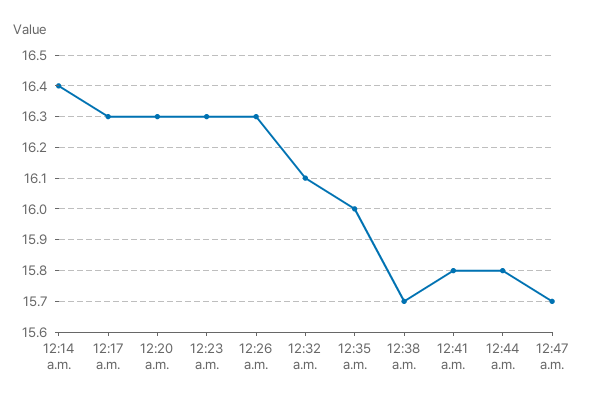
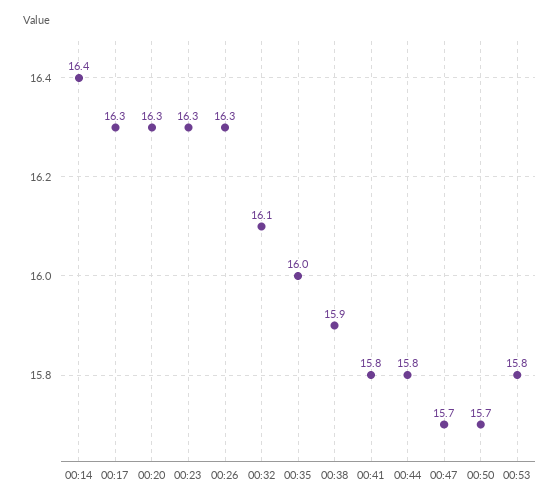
12:38 a.m.: 15.7 -> 15.9
00:50: none -> 15.7
00:53: none -> 15.8

